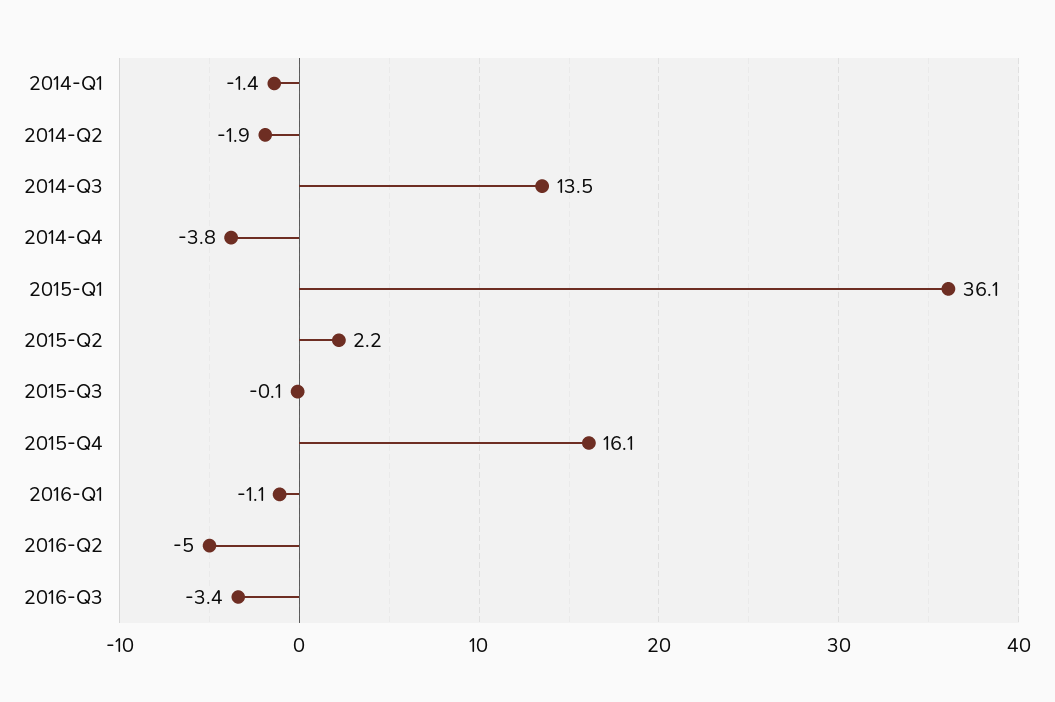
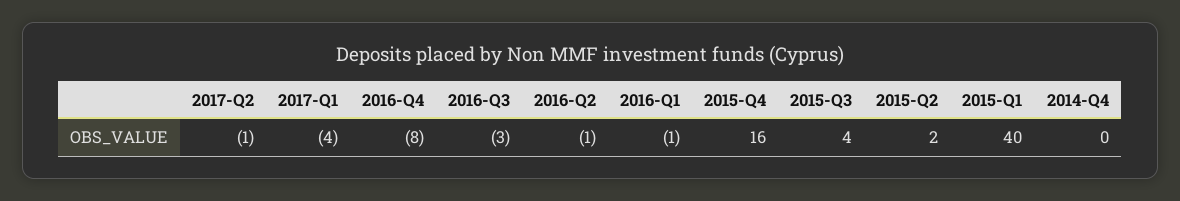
2014-Q1: -1.4 -> none
2014-Q2: -1.9 -> none
2014-Q3: 13.5 -> none
2014-Q4: -3.8 -> 0
2015-Q1: 36.1 -> 40
2015-Q3: -0.1 -> 4
2016-Q2: -5 -> -1
2017-Q2: none -> -1
2017-Q1: none -> -4
2016-Q4: none -> -8

